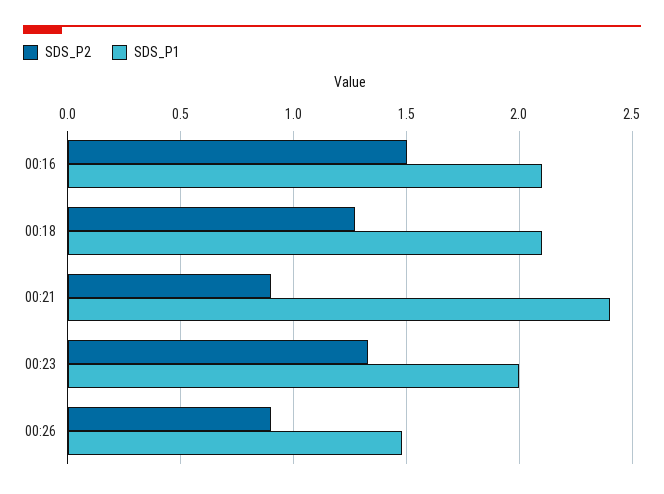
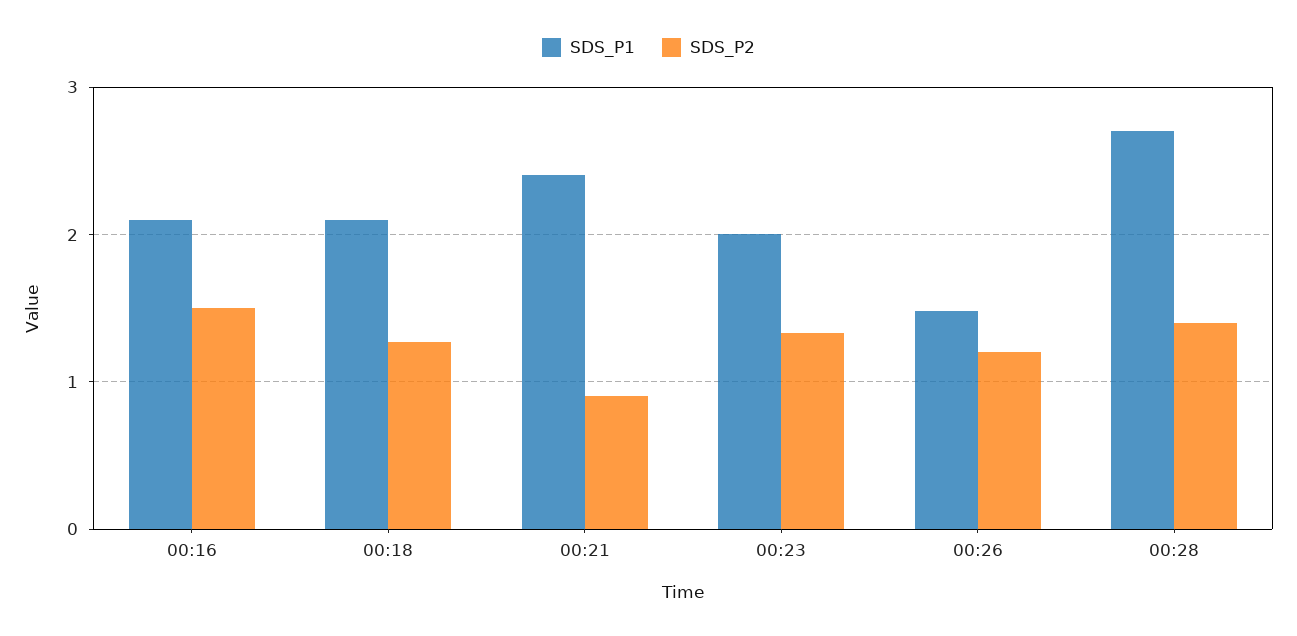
SDS_P2, 00:26: 0.9 -> 1.2
SDS_P1, 00:28: none -> 2.7
SDS_P2, 00:28: none -> 1.4

